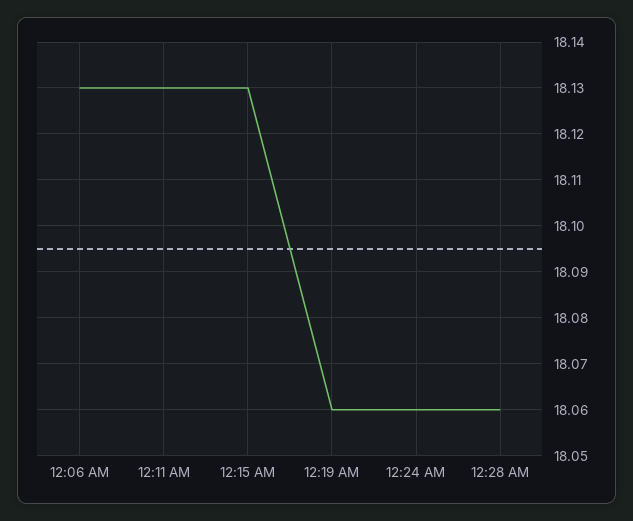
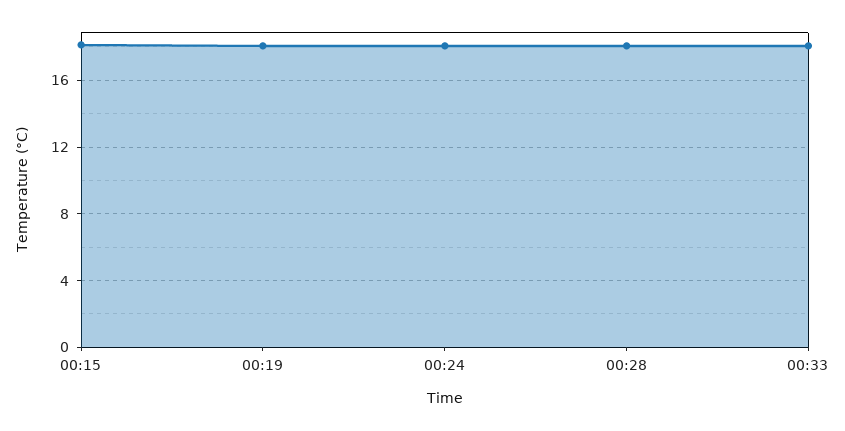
12:06 AM: 18.13 -> none
12:11 AM: 18.13 -> none
00:33: none -> 18

